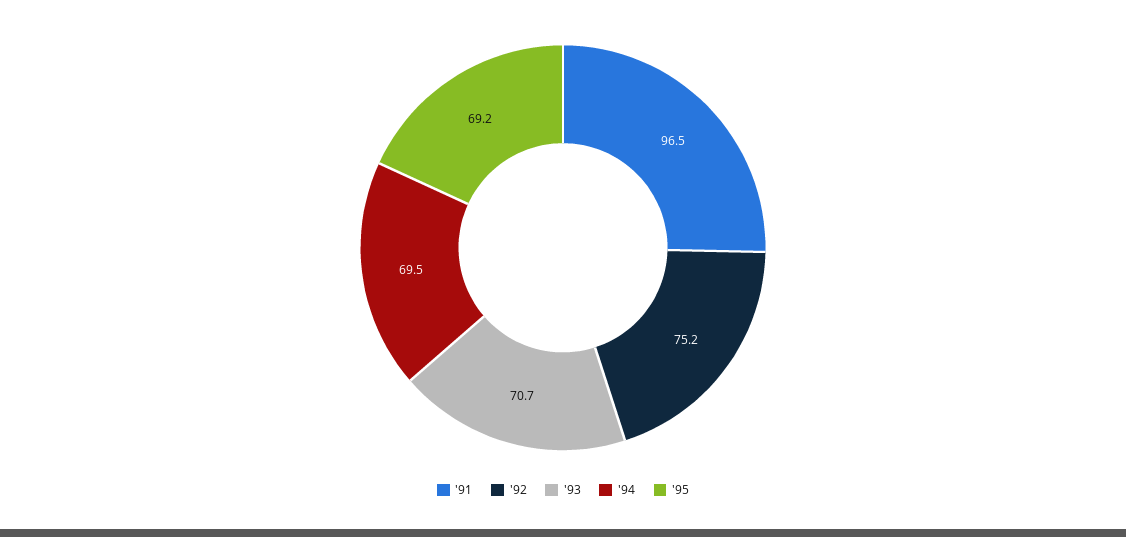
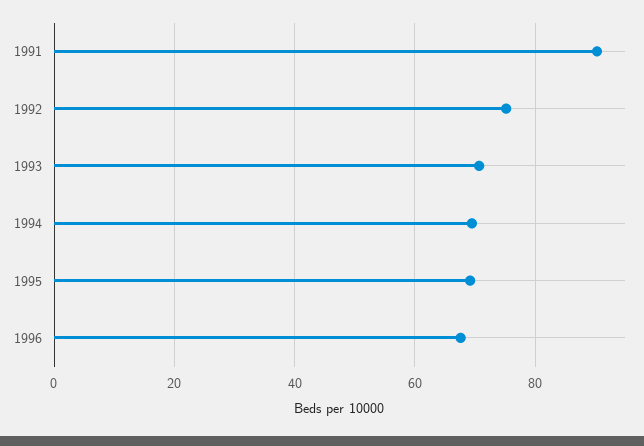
'91: 96.5 -> 90
1996: none -> 68

